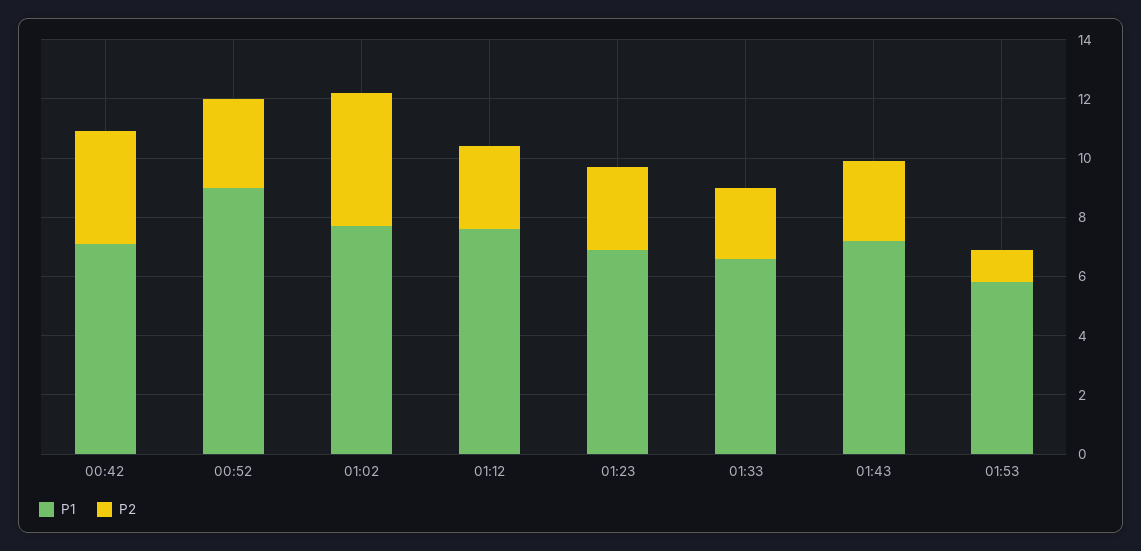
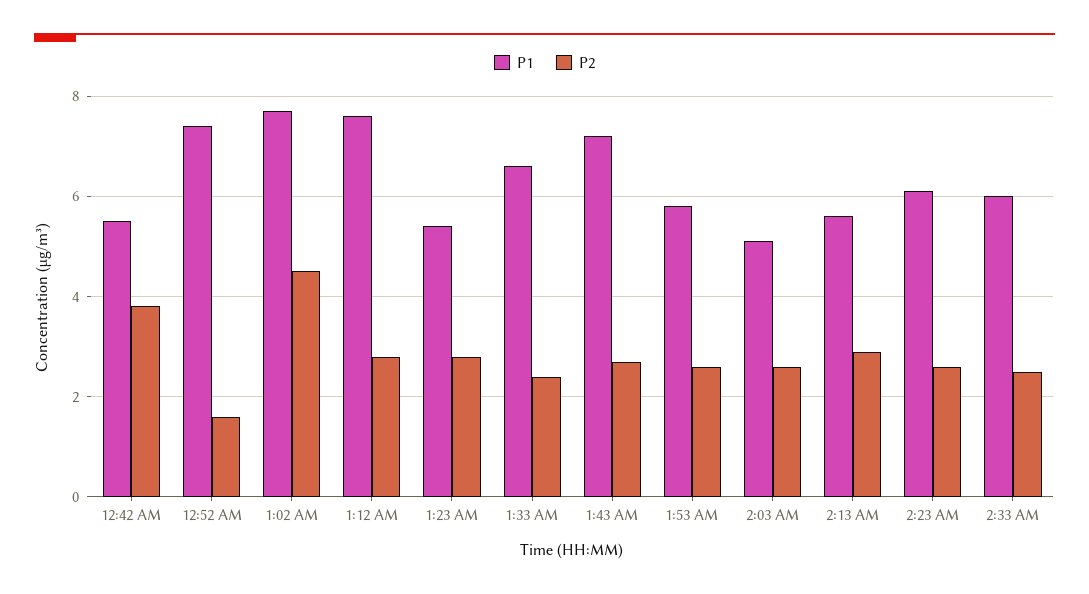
P1, 00:42: 7 -> 5.5
P1, 00:52: 9 -> 7.5
P2, 00:52: 3 -> 1.5
P1, 01:23: 7 -> 5.5
P2, 01:53: 1 -> 2.5
P1, 2:03 AM: none -> 5
P2, 2:03 AM: none -> 2.5
P1, 2:13 AM: none -> 5.5
P2, 2:13 AM: none -> 3
P1, 2:23 AM: none -> 6
P2, 2:23 AM: none -> 2.5
P1, 2:33 AM: none -> 6
P2, 2:33 AM: none -> 2.5

